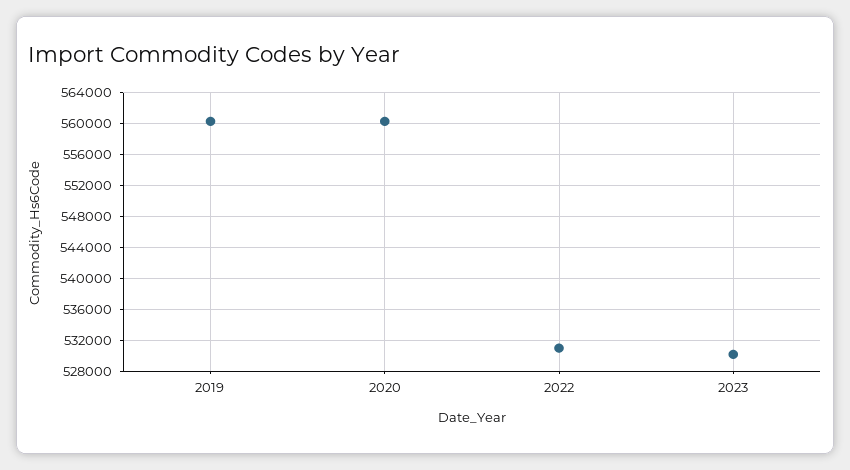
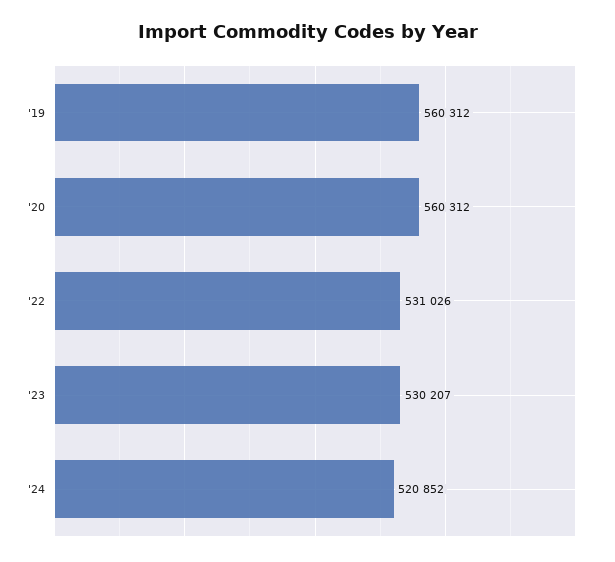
'24: none -> 520852

